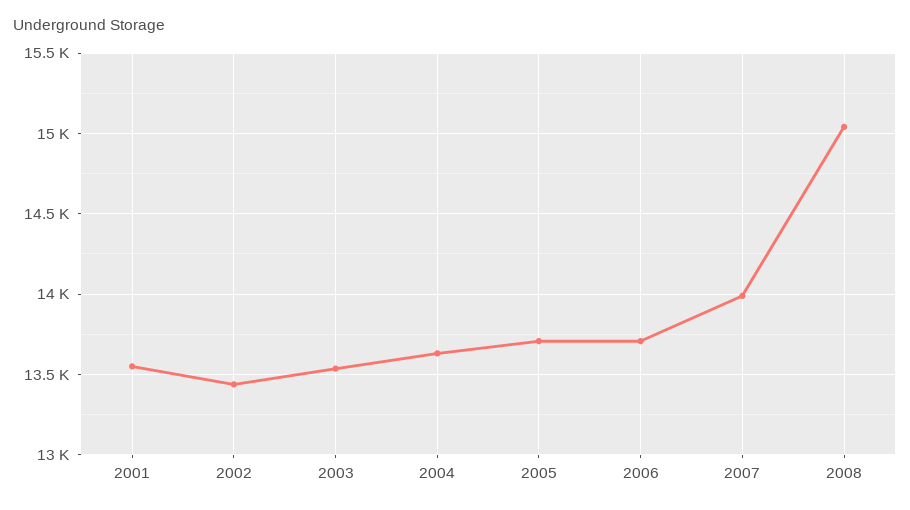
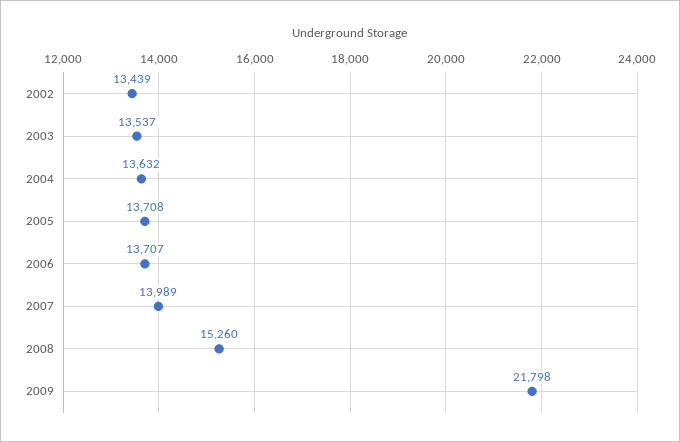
2001: 13550 -> none
2008: 15050 -> 15260
2009: none -> 21798

